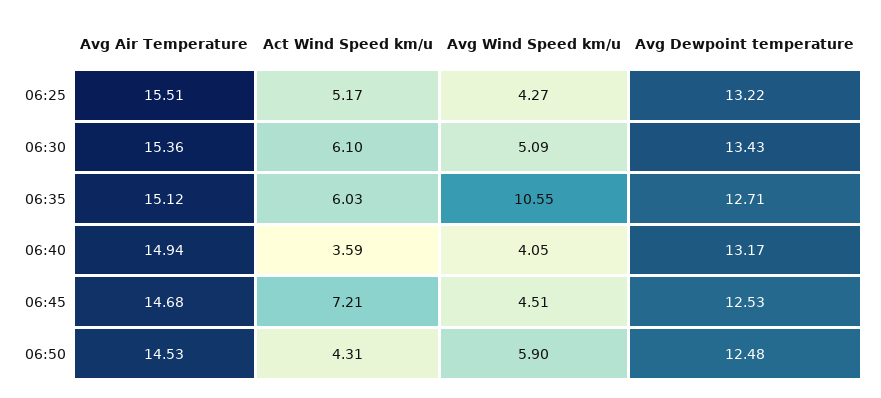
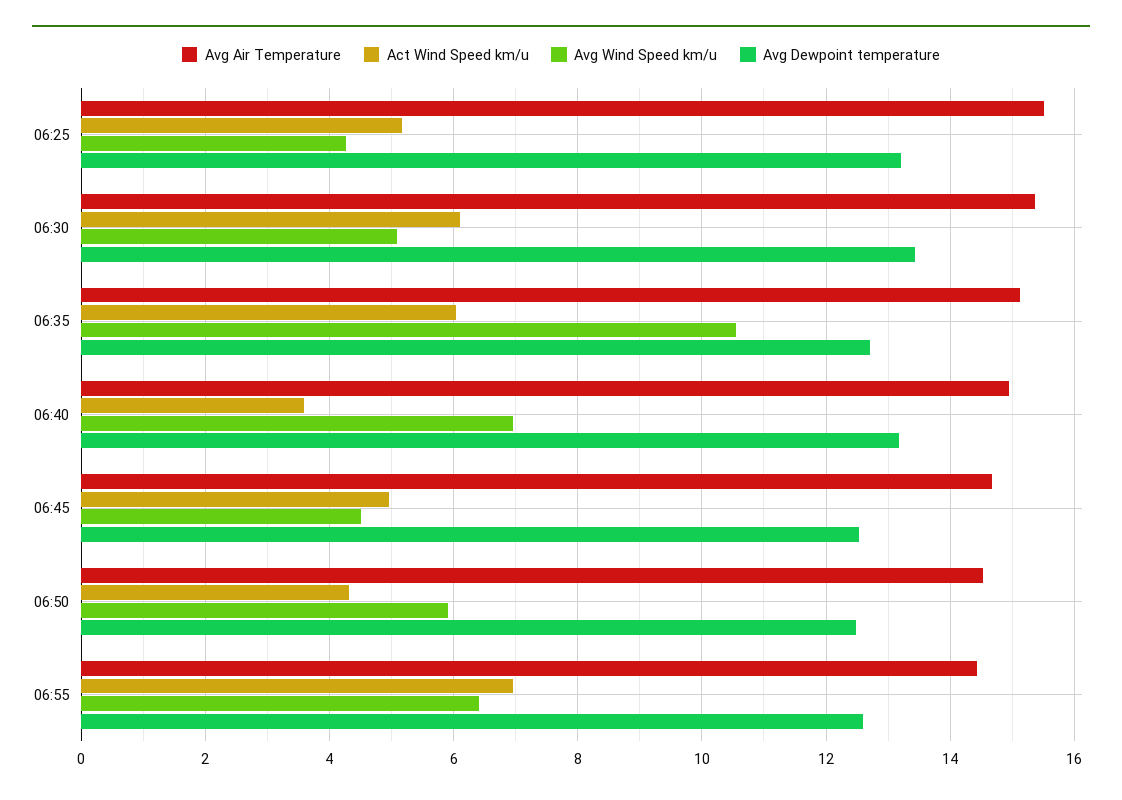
Avg Wind Speed km/u, 06:40: 4.05 -> 7
Act Wind Speed km/u, 06:45: 7.21 -> 5
Avg Air Temperature, 06:55: none -> 14.4
Act Wind Speed km/u, 06:55: none -> 7
Avg Wind Speed km/u, 06:55: none -> 6.4
Avg Dewpoint temperature, 06:55: none -> 12.6

